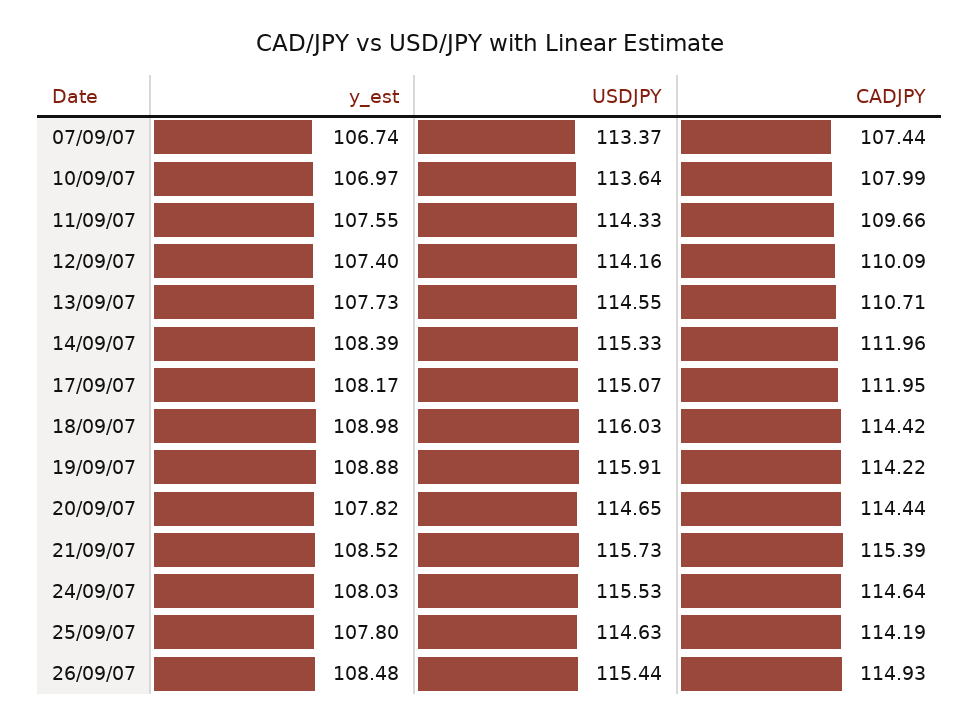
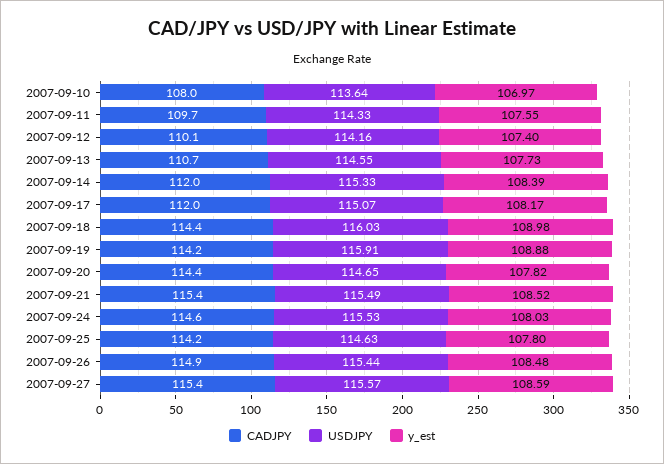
y_est, 07/09/07: 106.74 -> none
USDJPY, 07/09/07: 113.37 -> none
CADJPY, 07/09/07: 107.44 -> none
USDJPY, 21/09/07: 115.73 -> 115.49
CADJPY, 2007-09-27: none -> 115.4
USDJPY, 2007-09-27: none -> 115.57
y_est, 2007-09-27: none -> 108.59

